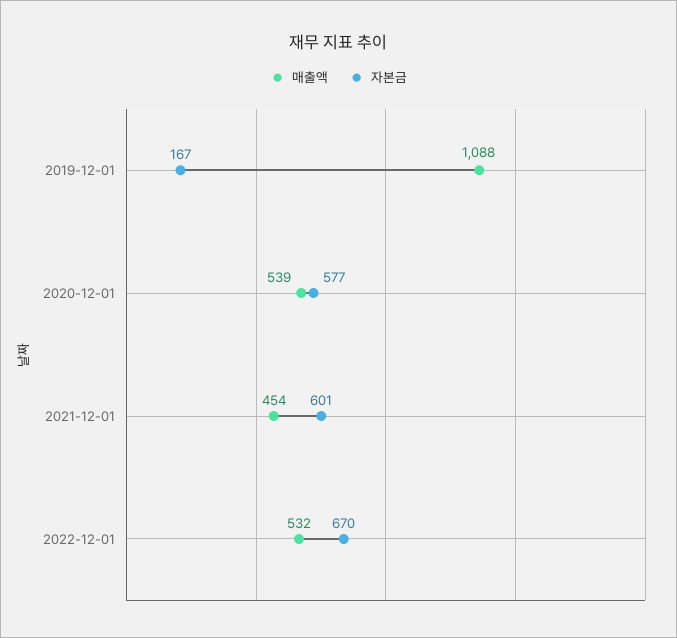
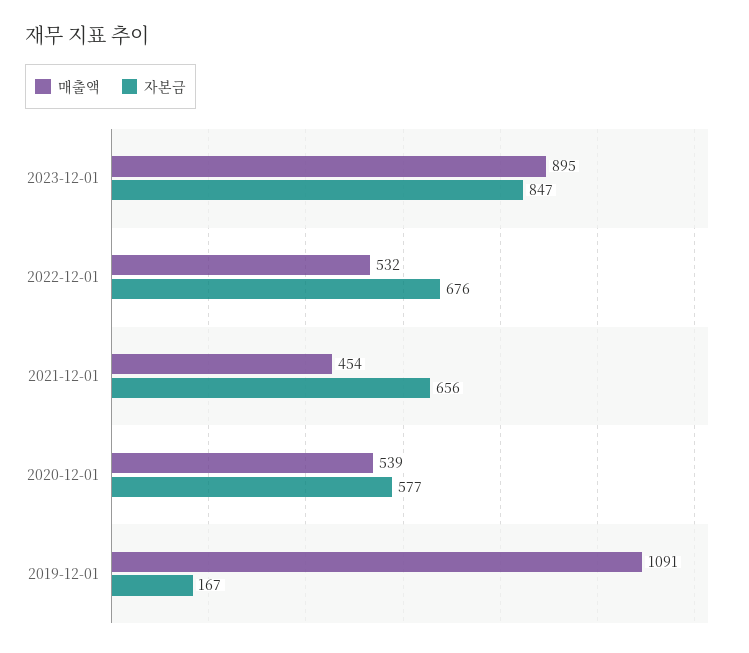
매출액, 2019-12-01: 1088 -> 1091
자본금, 2021-12-01: 601 -> 656
자본금, 2022-12-01: 670 -> 676
매출액, 2023-12-01: none -> 895
자본금, 2023-12-01: none -> 847

